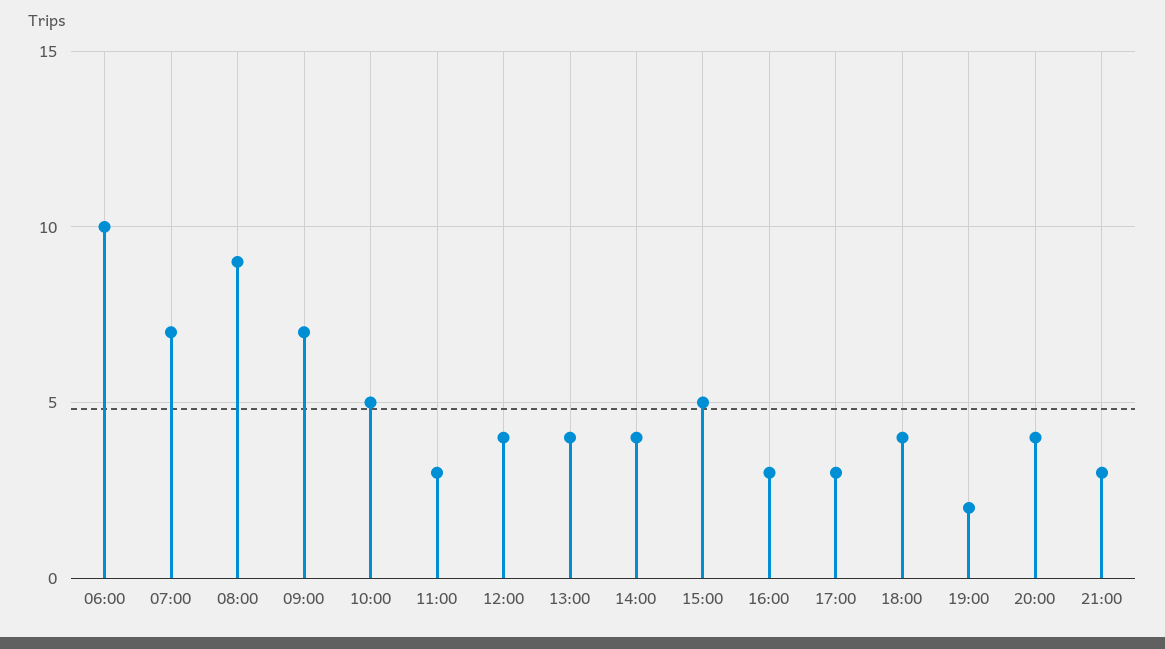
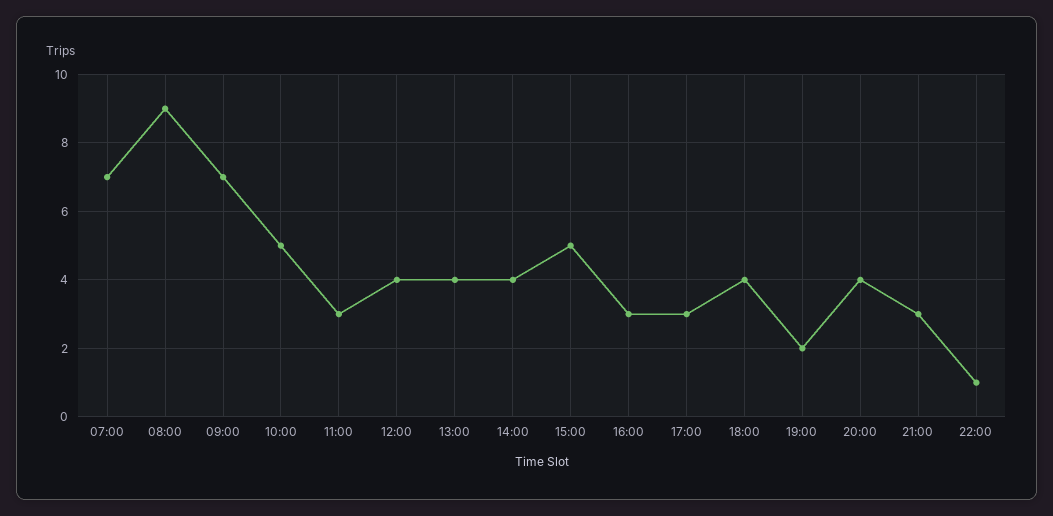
06:00: 10 -> none
22:00: none -> 1

